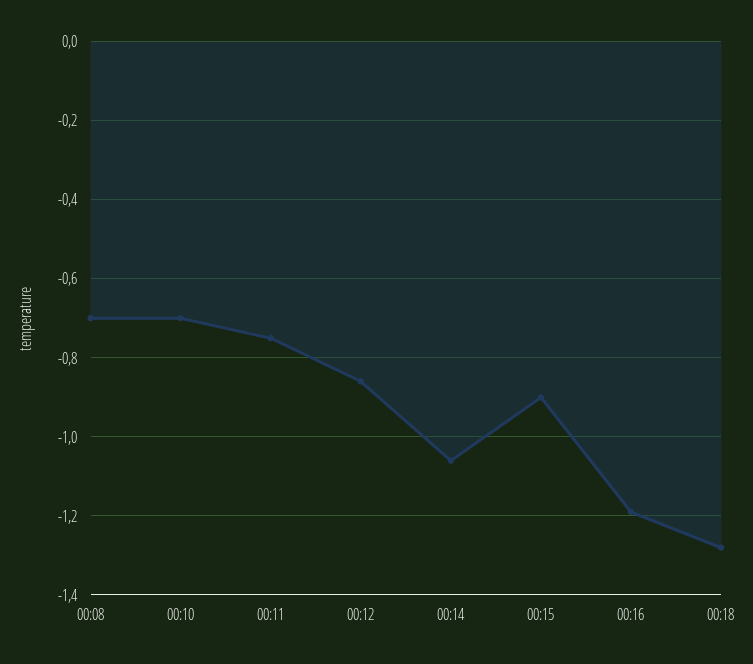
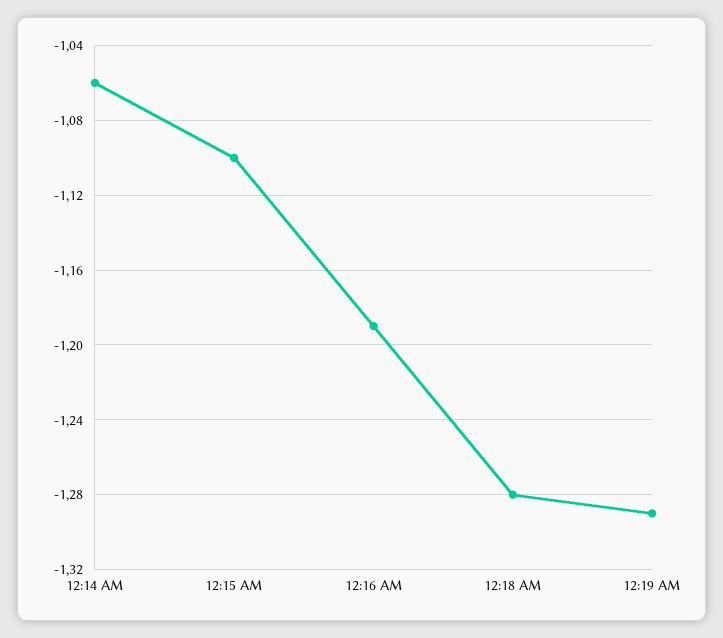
00:08: -0.7 -> none
00:10: -0.7 -> none
00:11: -0.75 -> none
00:12: -0.85 -> none
00:15: -0.9 -> -1.1
12:19 AM: none -> -1.29

